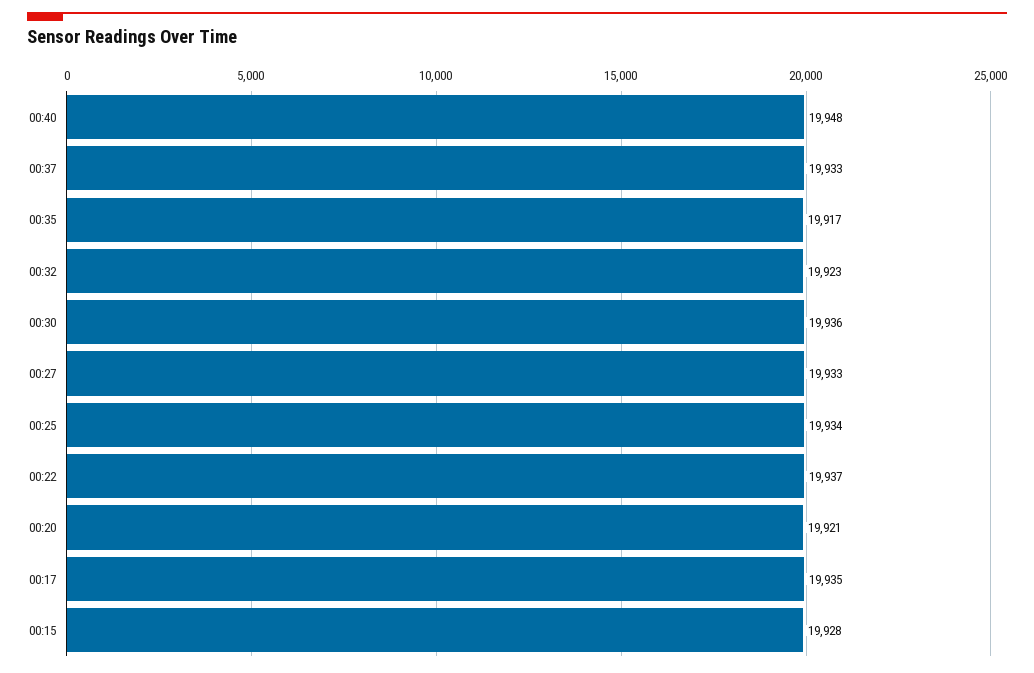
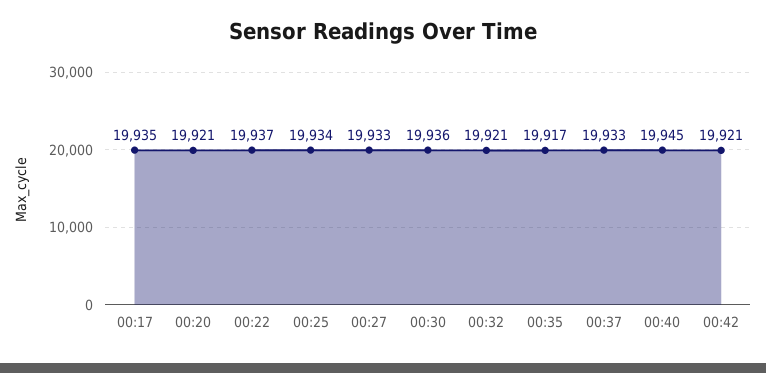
00:40: 19948 -> 19945
00:32: 19923 -> 19921
00:15: 19928 -> none
00:42: none -> 19921

